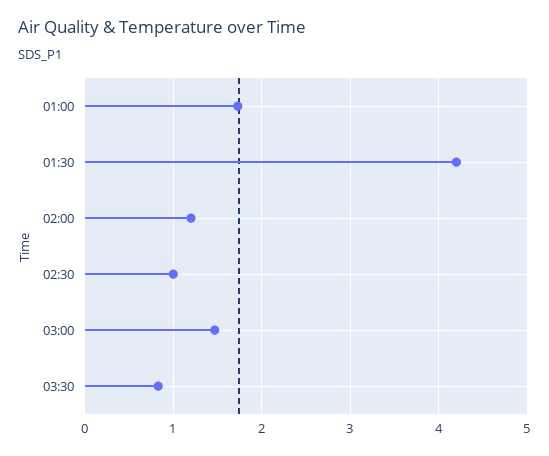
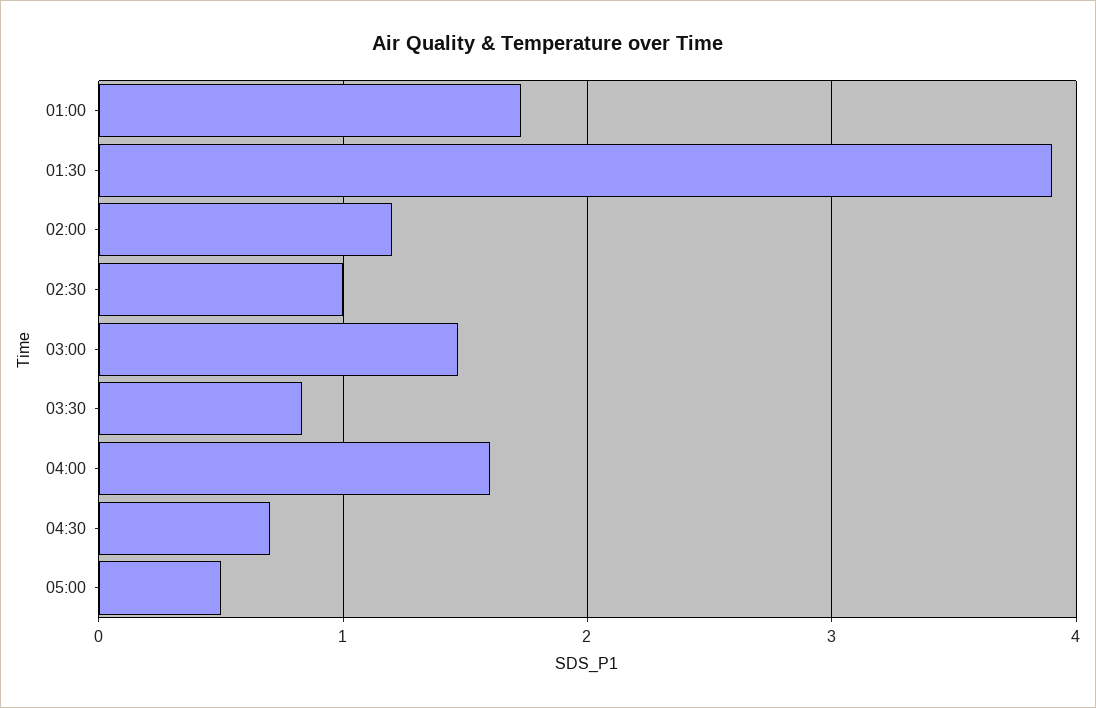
01:30: 4.2 -> 3.9
04:00: none -> 1.6
04:30: none -> 0.7
05:00: none -> 0.5

